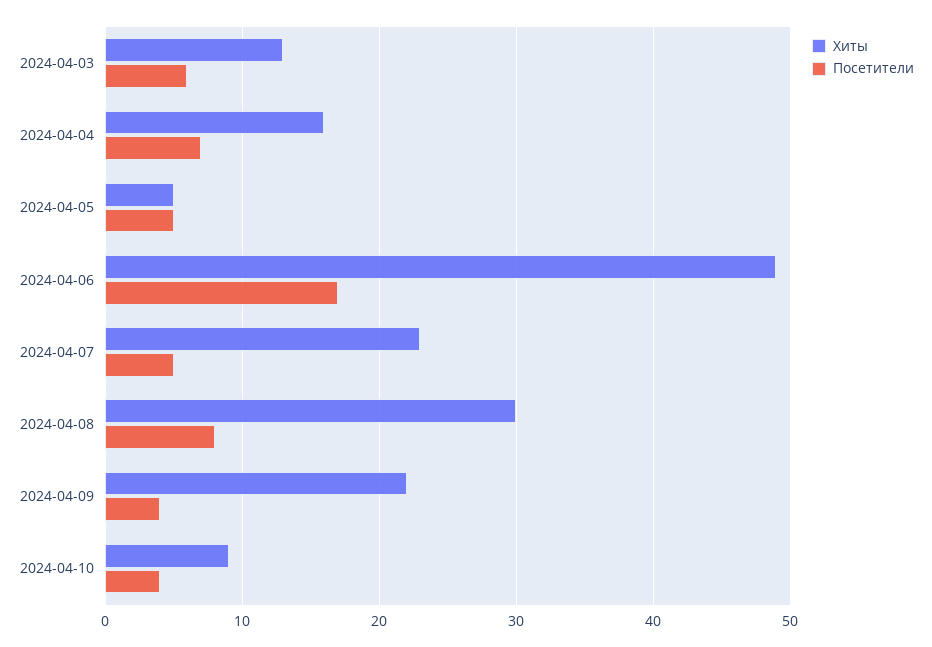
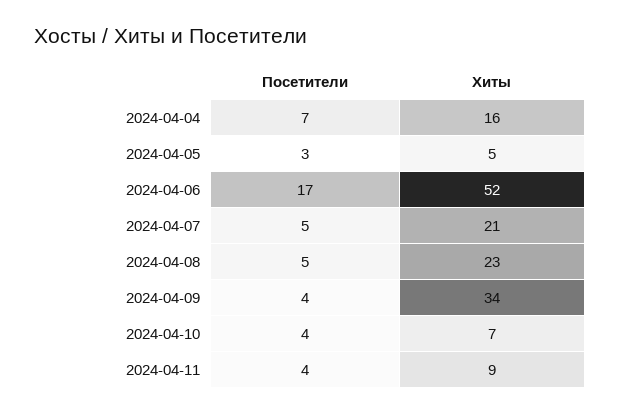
Хиты, 2024-04-03: 13 -> none
Посетители, 2024-04-03: 6 -> none
Посетители, 2024-04-05: 5 -> 3
Хиты, 2024-04-06: 49 -> 52
Хиты, 2024-04-07: 23 -> 21
Хиты, 2024-04-08: 30 -> 23
Посетители, 2024-04-08: 8 -> 5
Хиты, 2024-04-09: 22 -> 34
Хиты, 2024-04-10: 9 -> 7
Посетители, 2024-04-11: none -> 4
Хиты, 2024-04-11: none -> 9

